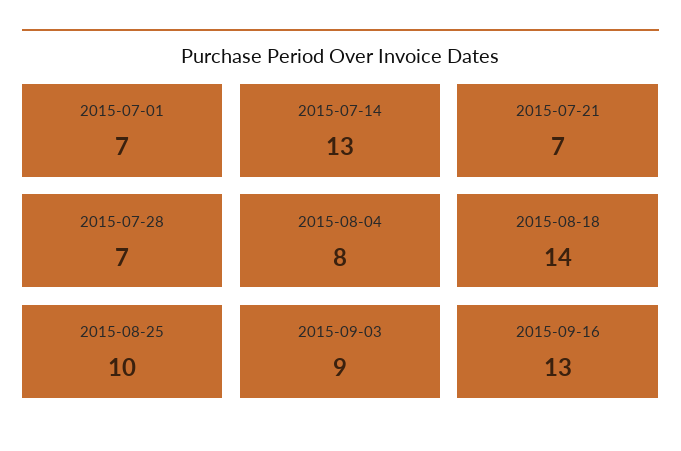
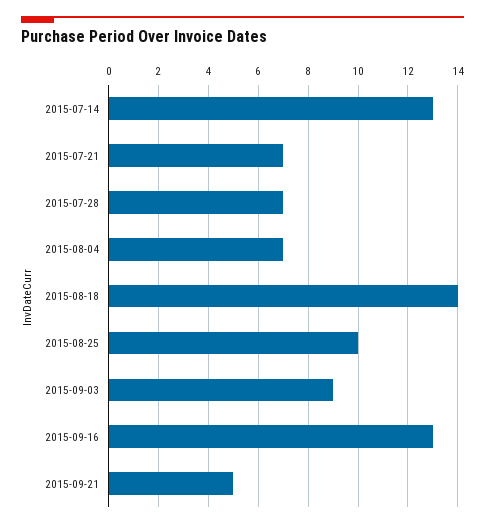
2015-07-01: 7 -> none
2015-08-04: 8 -> 7
2015-09-21: none -> 5

